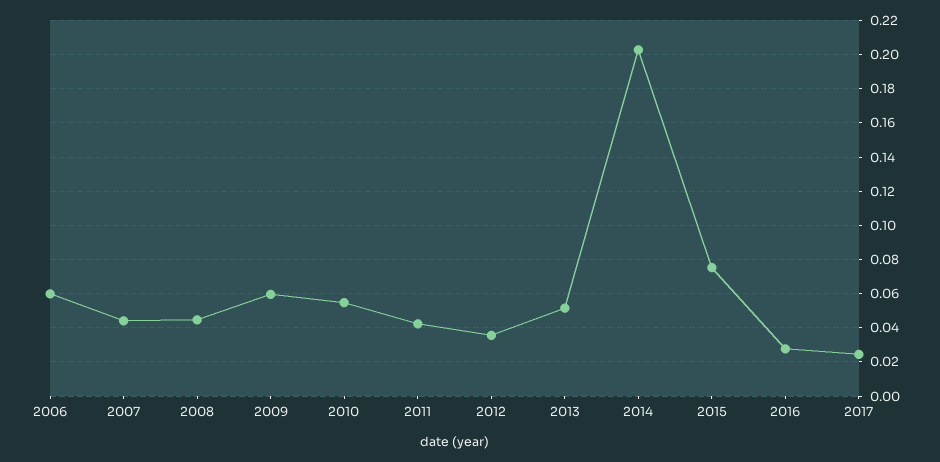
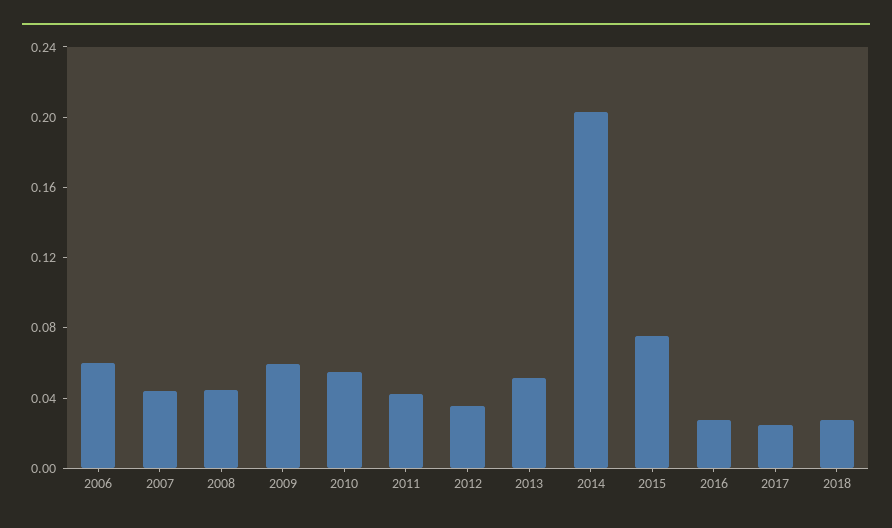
2018: none -> 0.03

